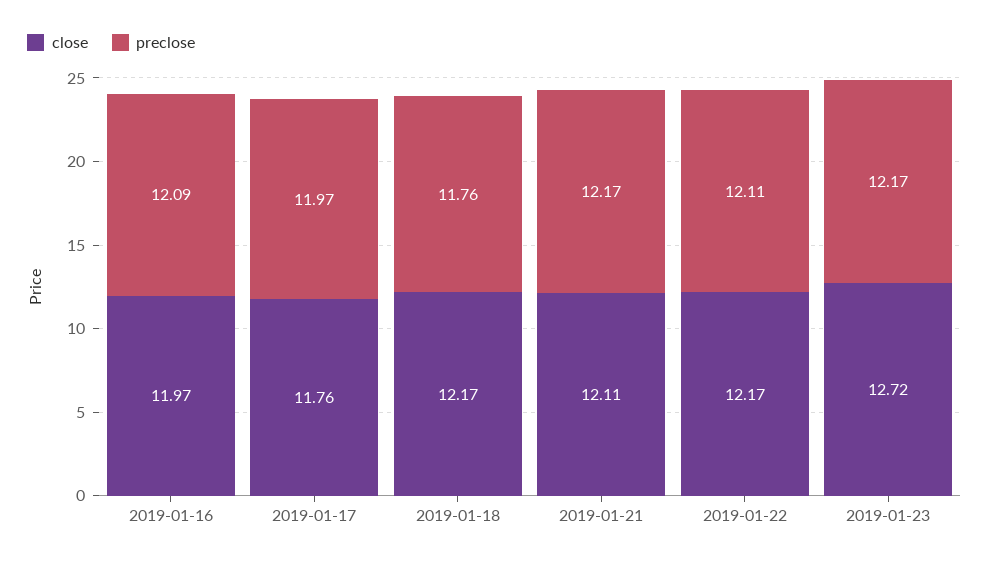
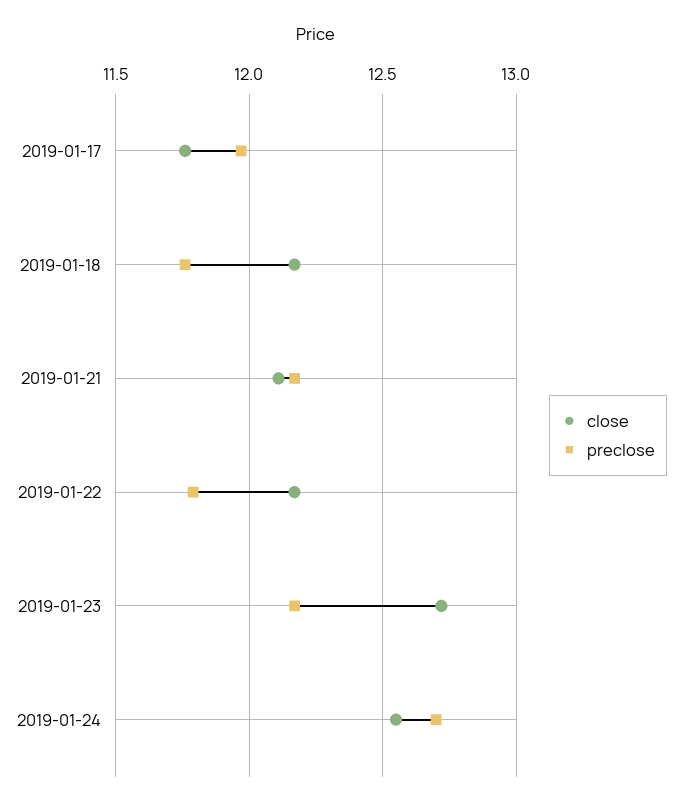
close, 2019-01-16: 11.97 -> none
preclose, 2019-01-16: 12.09 -> none
preclose, 2019-01-22: 12.11 -> 11.8
close, 2019-01-24: none -> 12.55
preclose, 2019-01-24: none -> 12.7

